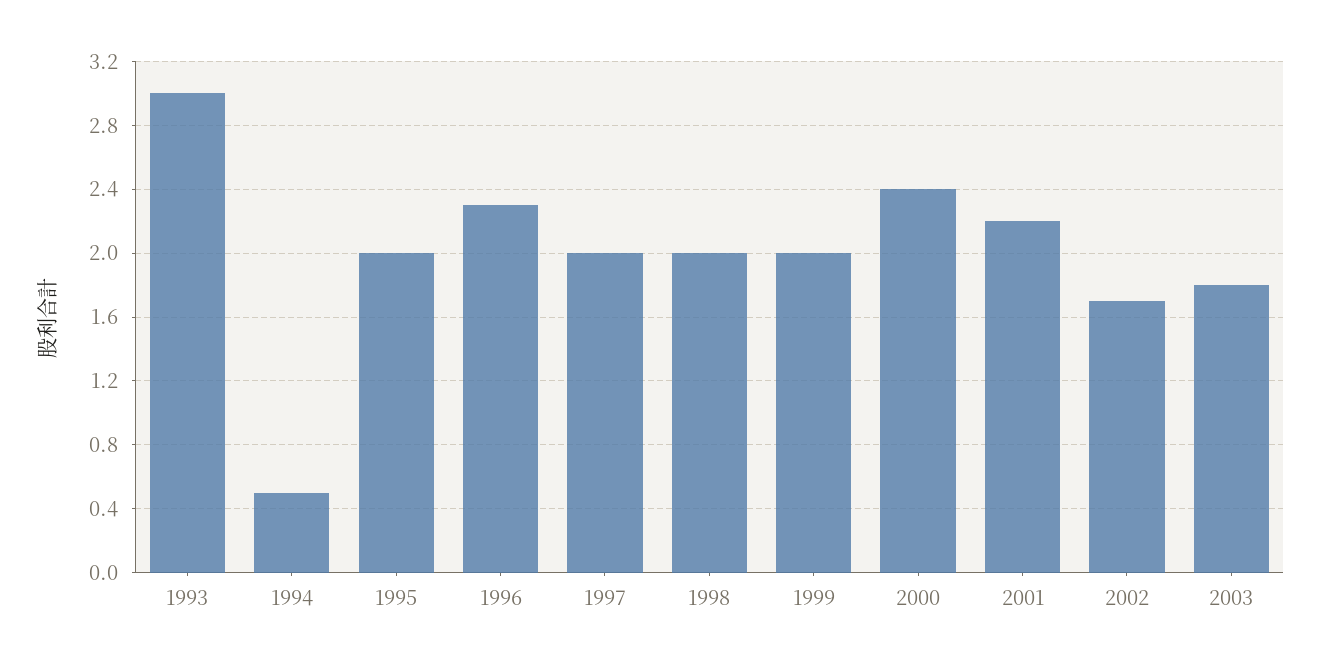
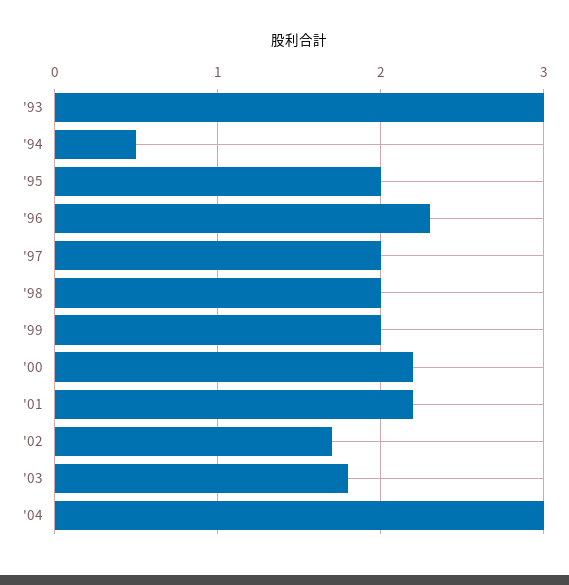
2000: 2.4 -> 2.2
'04: none -> 3

